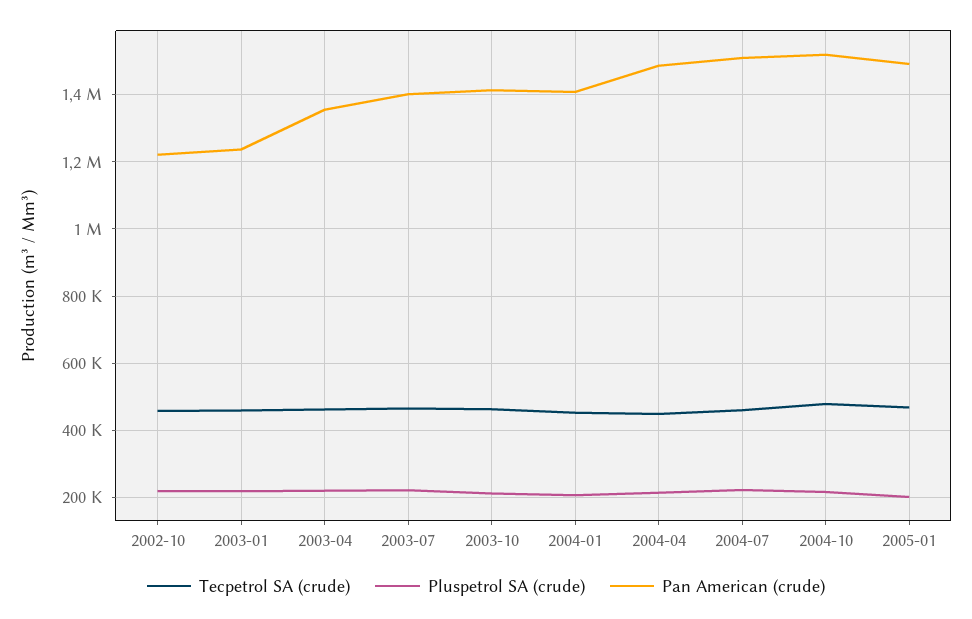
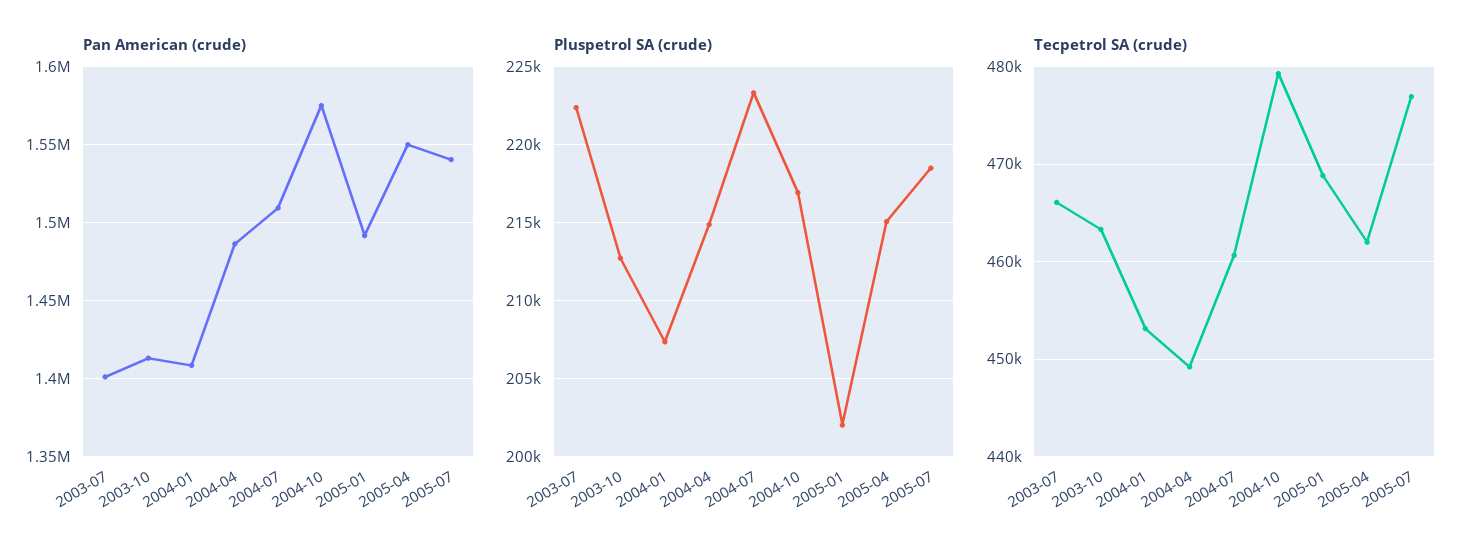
Tecpetrol SA (crude), 2002-10: 460000 -> none
Pluspetrol SA (crude), 2002-10: 220000 -> none
Pan American (crude), 2002-10: 1220000 -> none
Tecpetrol SA (crude), 2003-01: 460000 -> none
Pluspetrol SA (crude), 2003-01: 220000 -> none
Pan American (crude), 2003-01: 1240000 -> none
Tecpetrol SA (crude), 2003-04: 460000 -> none
Pluspetrol SA (crude), 2003-04: 220000 -> none
Pan American (crude), 2003-04: 1360000 -> none
Pan American (crude), 2004-10: 1520000 -> 1575000
Pan American (crude), 2005-04: none -> 1550000
Pan American (crude), 2005-07: none -> 1540000
Pluspetrol SA (crude), 2005-04: none -> 215000
Pluspetrol SA (crude), 2005-07: none -> 218500
Tecpetrol SA (crude), 2005-04: none -> 462000
Tecpetrol SA (crude), 2005-07: none -> 477000

